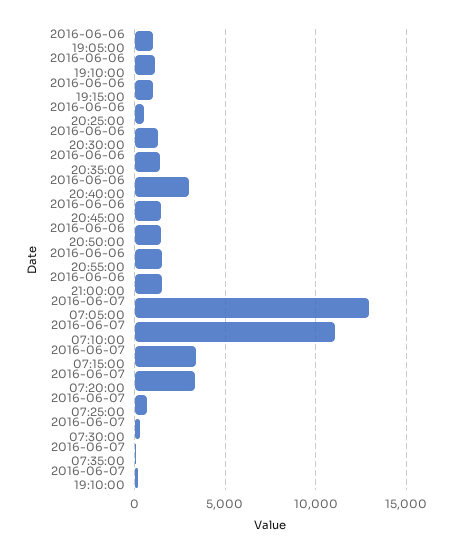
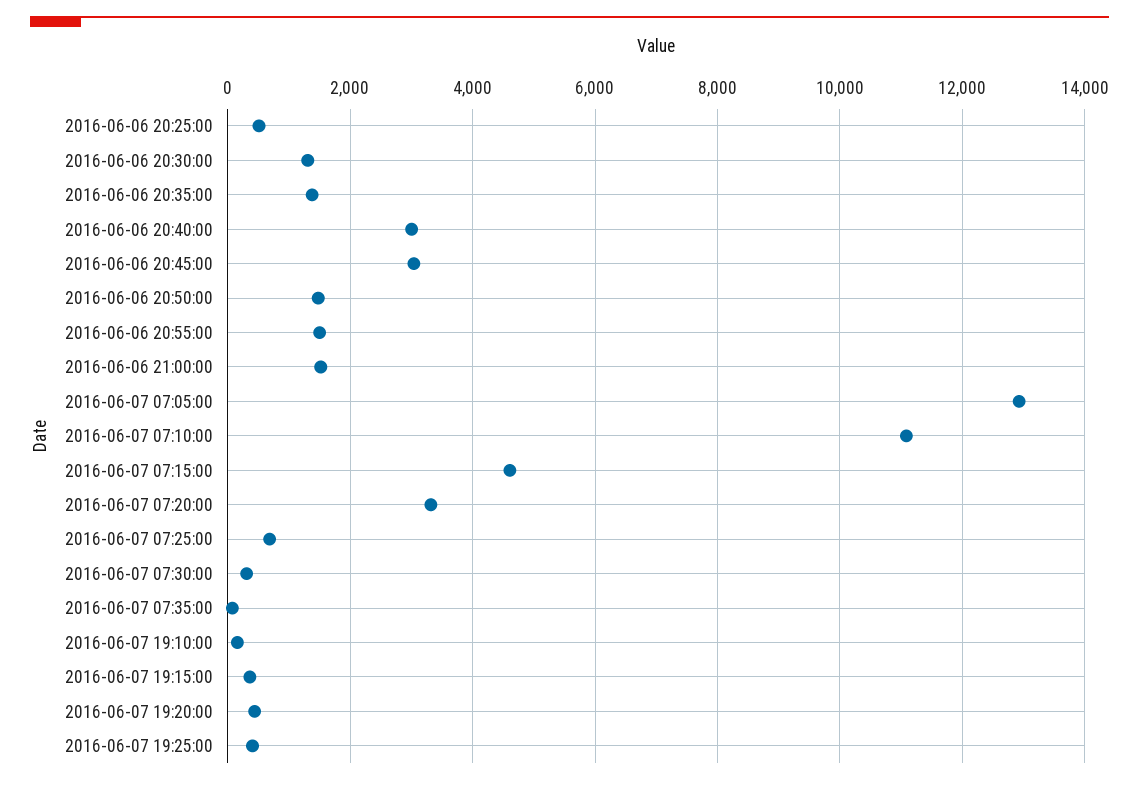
2016-06-06 19:05:00: 1000 -> none
2016-06-06 19:10:00: 1000 -> none
2016-06-06 19:15:00: 1000 -> none
2016-06-06 20:45:00: 1500 -> 3000
2016-06-07 07:15:00: 3500 -> 4600
2016-06-07 19:15:00: none -> 400
2016-06-07 19:20:00: none -> 400
2016-06-07 19:25:00: none -> 400

